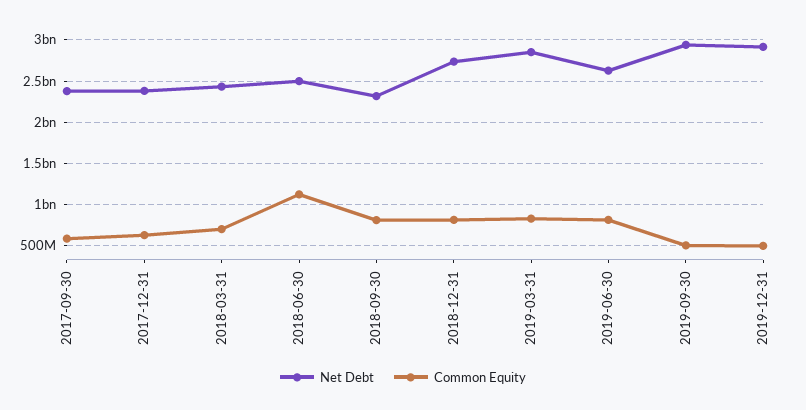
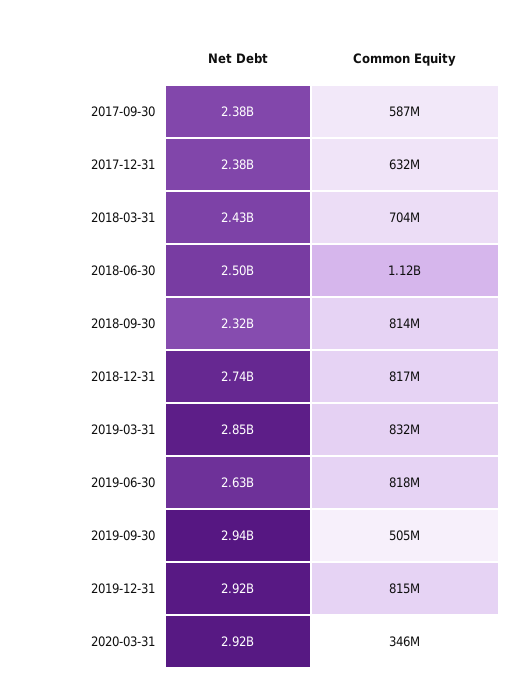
Common Equity, 2019-12-31: 500000000 -> 815000000
Net Debt, 2020-03-31: none -> 2920000000
Common Equity, 2020-03-31: none -> 346000000

